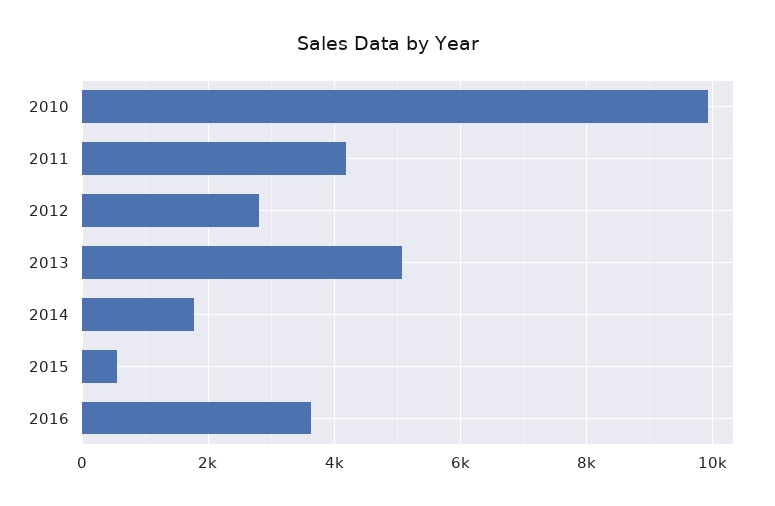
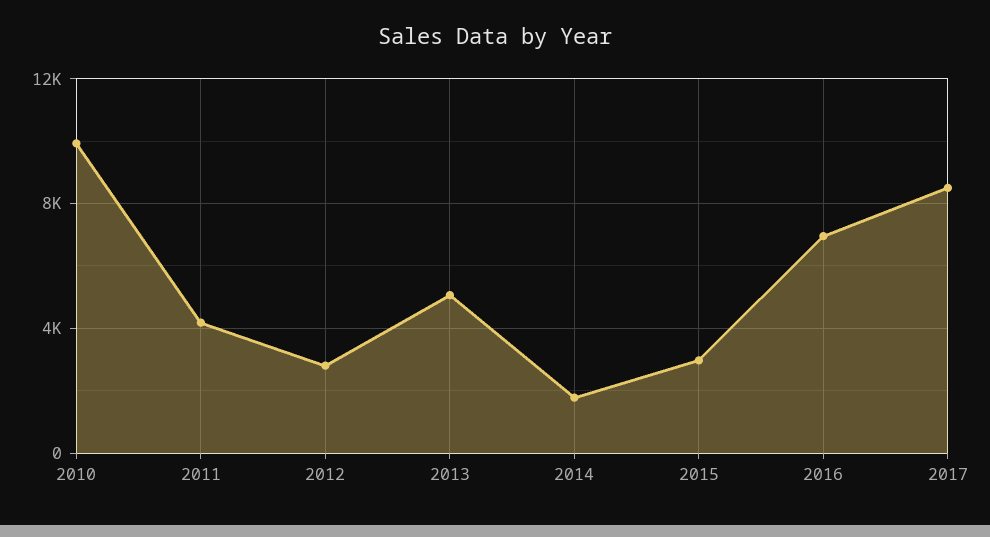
2015: 600 -> 3000
2016: 3600 -> 7000
2017: none -> 8500

